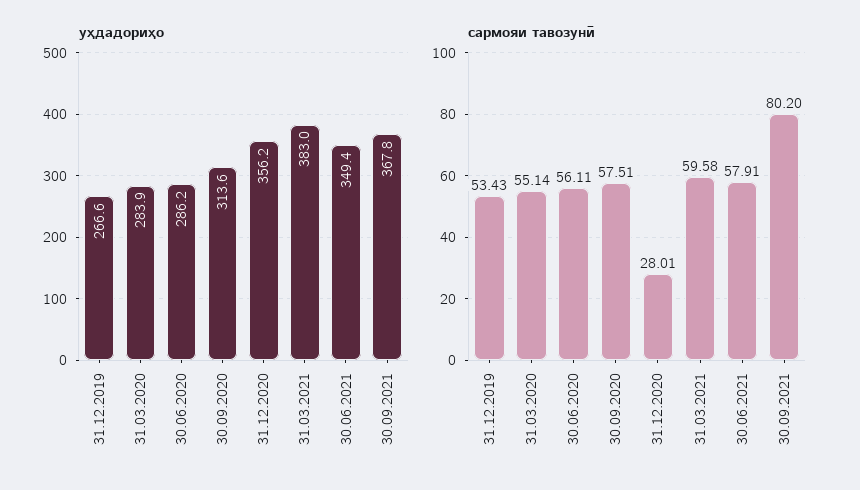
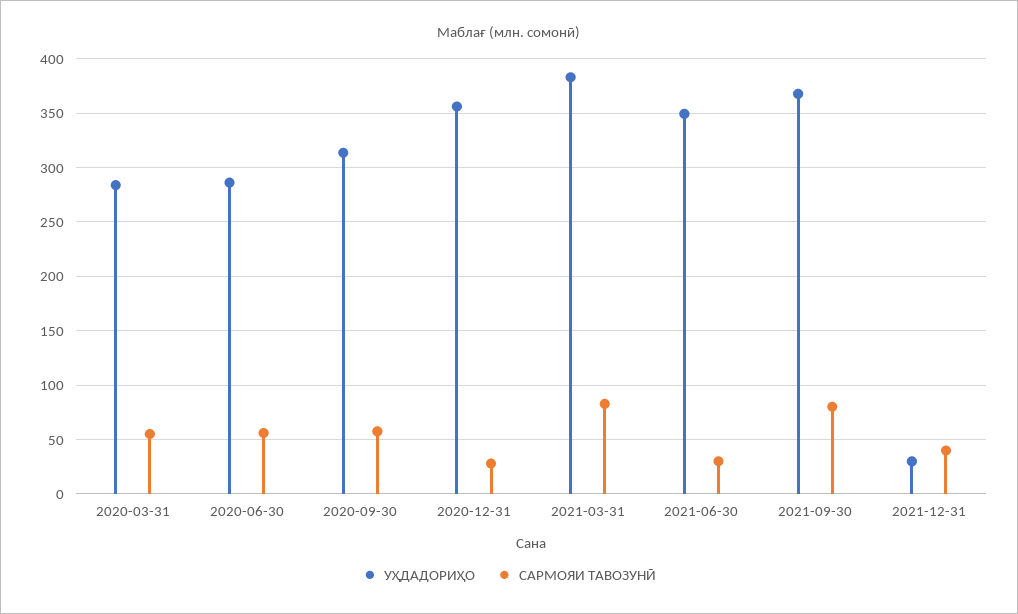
уҳдадориҳо, 31.12.2019: 266.6 -> none
сармояи тавозунӣ, 31.12.2019: 53.43 -> none
сармояи тавозунӣ, 31.03.2021: 59.58 -> 80
сармояи тавозунӣ, 30.06.2021: 57.91 -> 30
уҳдадориҳо, 2021-12-31: none -> 30
сармояи тавозунӣ, 2021-12-31: none -> 40

